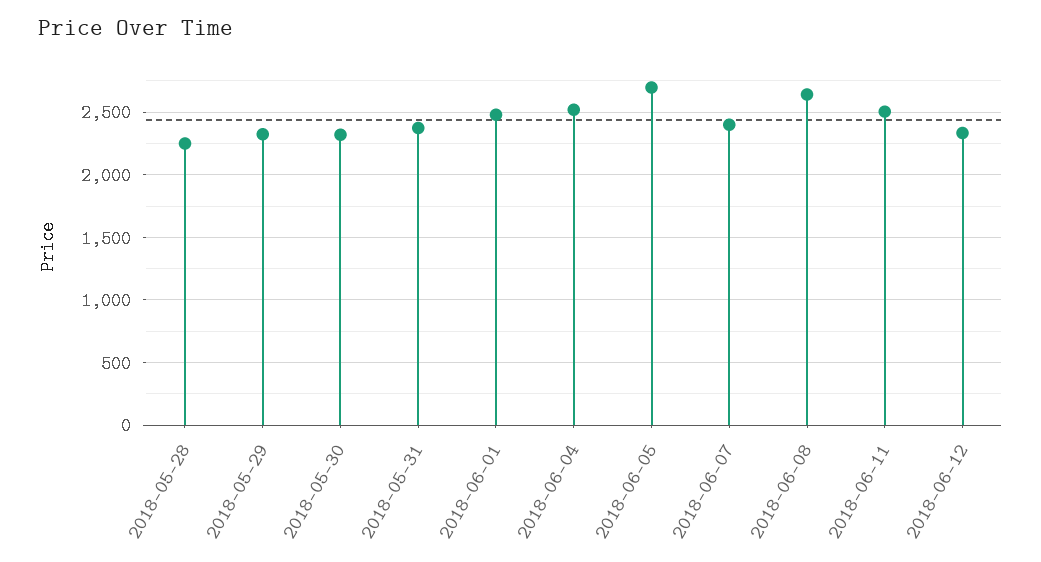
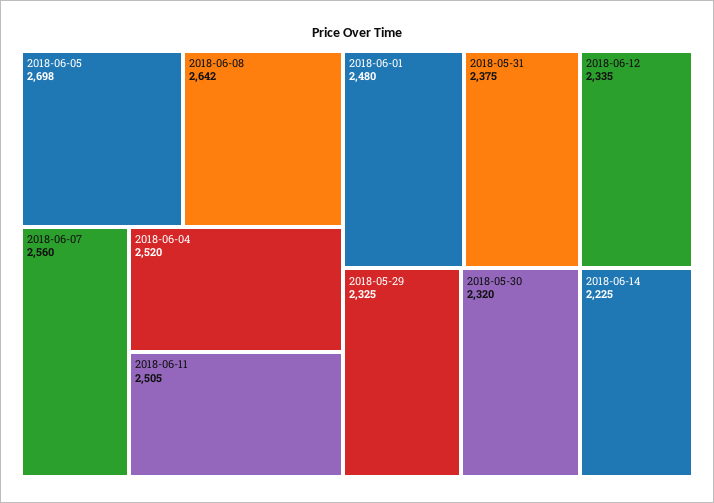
2018-05-28: 2250 -> none
2018-06-07: 2400 -> 2560
2018-06-14: none -> 2225

